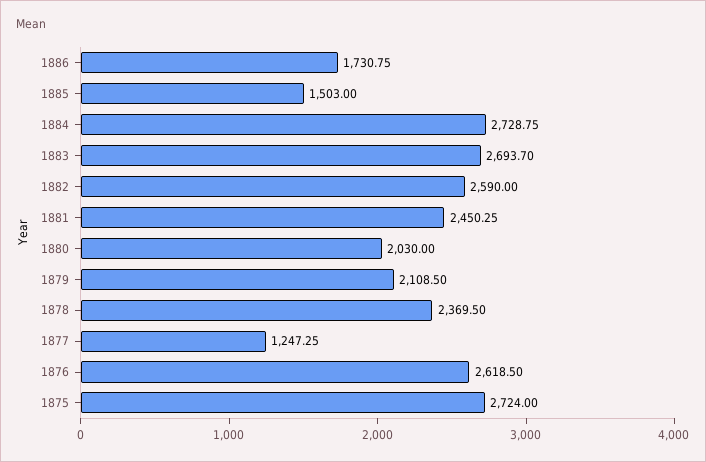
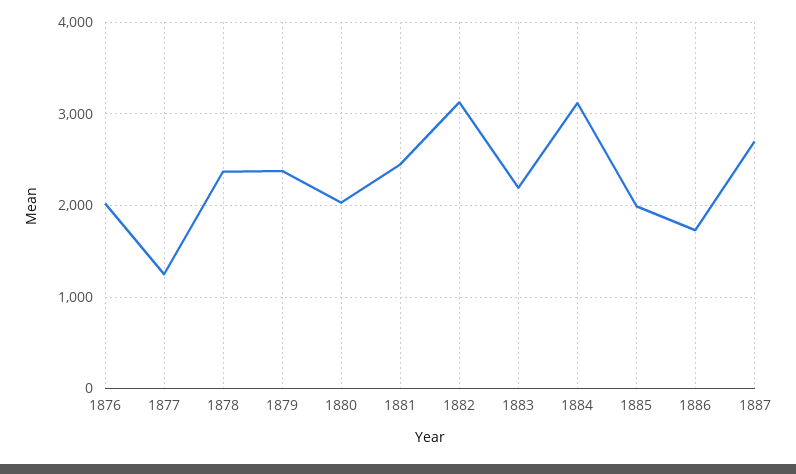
1885: 1503 -> 2000
1884: 2728.75 -> 3100
1883: 2693.7 -> 2200
1882: 2590 -> 3100
1879: 2108.5 -> 2400
1876: 2618.5 -> 2000
1875: 2724 -> none
1887: none -> 2700

